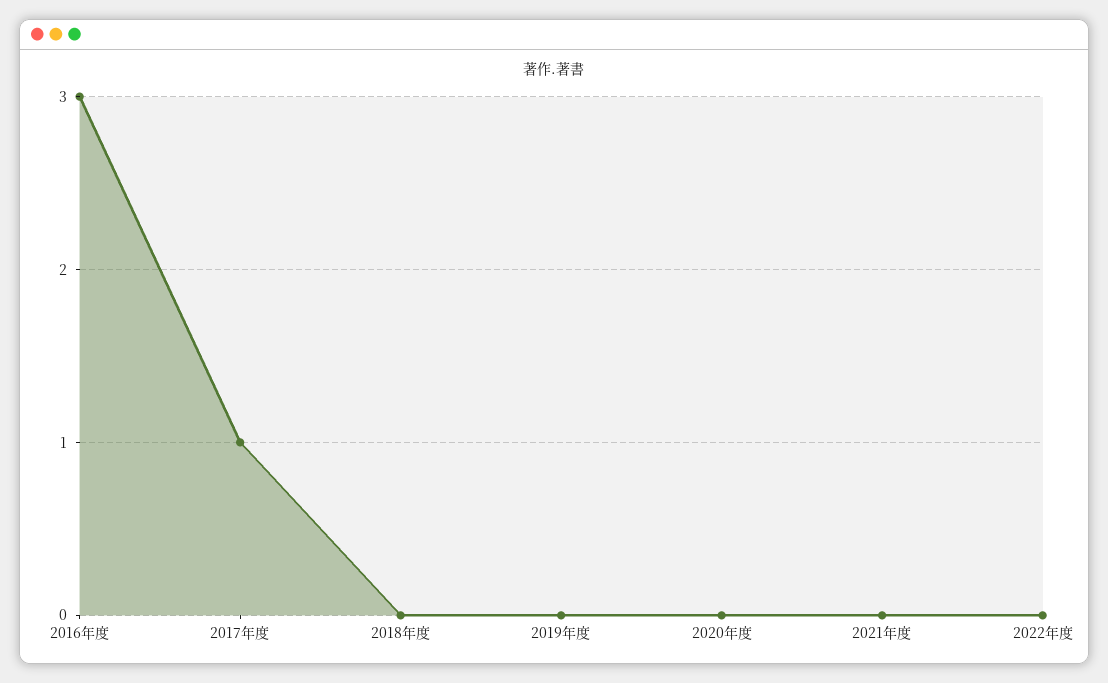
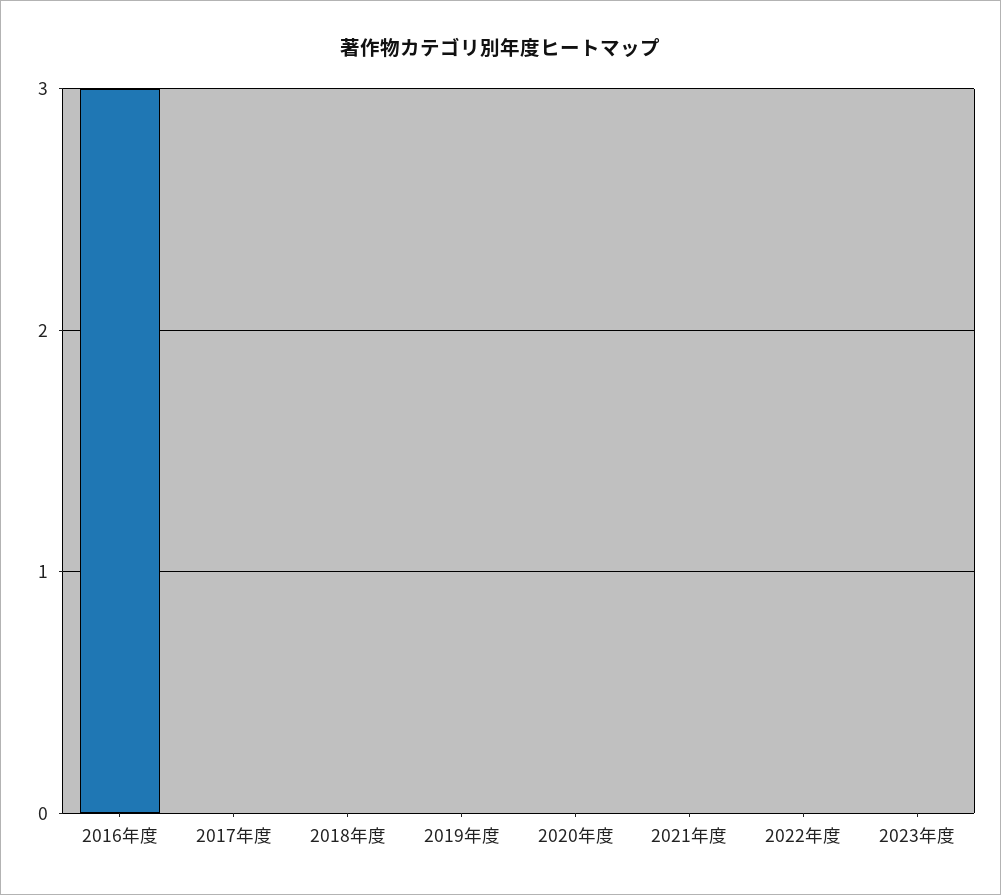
2017年度: 1 -> 0
2023年度: none -> 0

